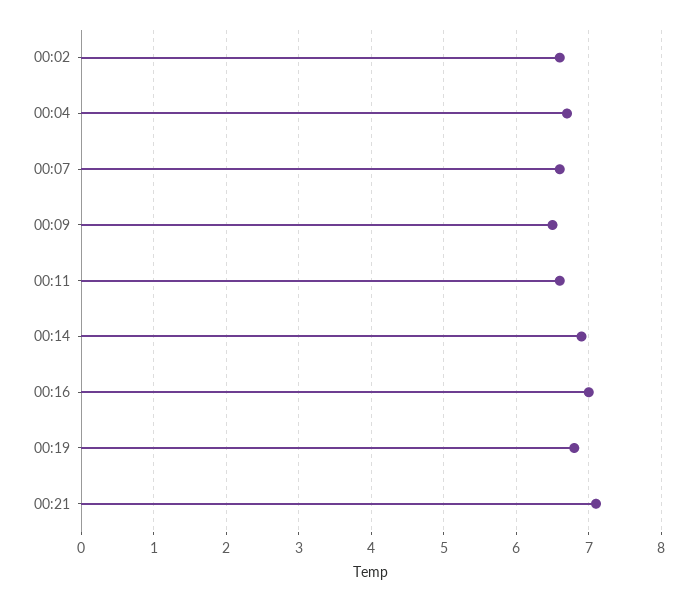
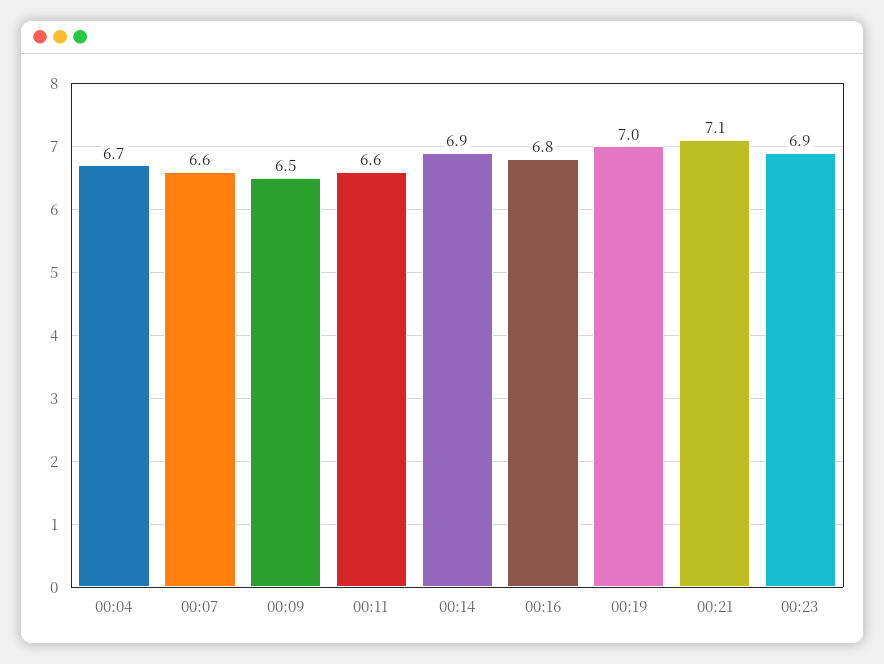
00:02: 6.6 -> none
00:16: 7 -> 6.8
00:19: 6.8 -> 7
00:23: none -> 6.9

